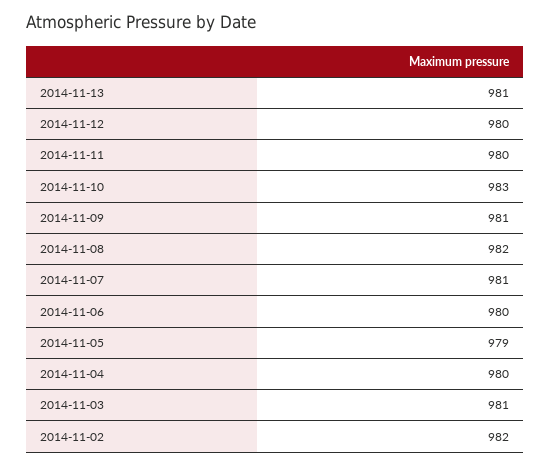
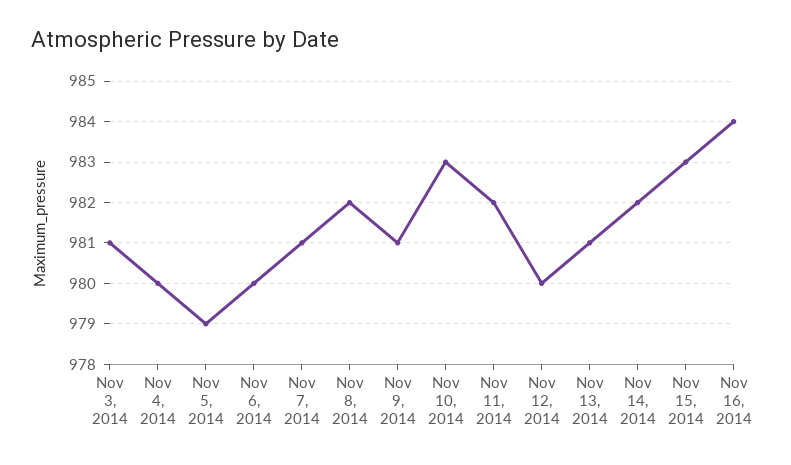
2014-11-11: 980 -> 982
2014-11-02: 982 -> none
Nov 14, 2014: none -> 982
Nov 15, 2014: none -> 983
Nov 16, 2014: none -> 984

